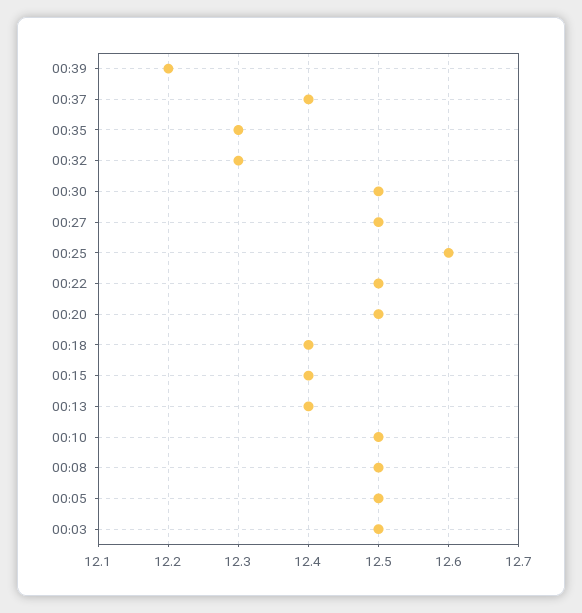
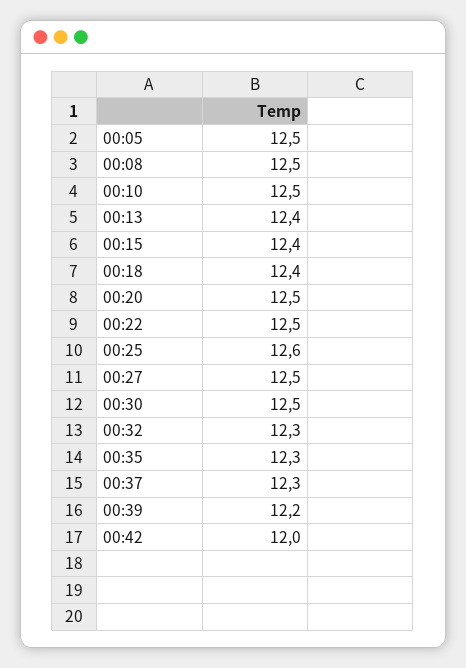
00:37: 12.4 -> 12.3
00:03: 12.5 -> none
00:42: none -> 12

